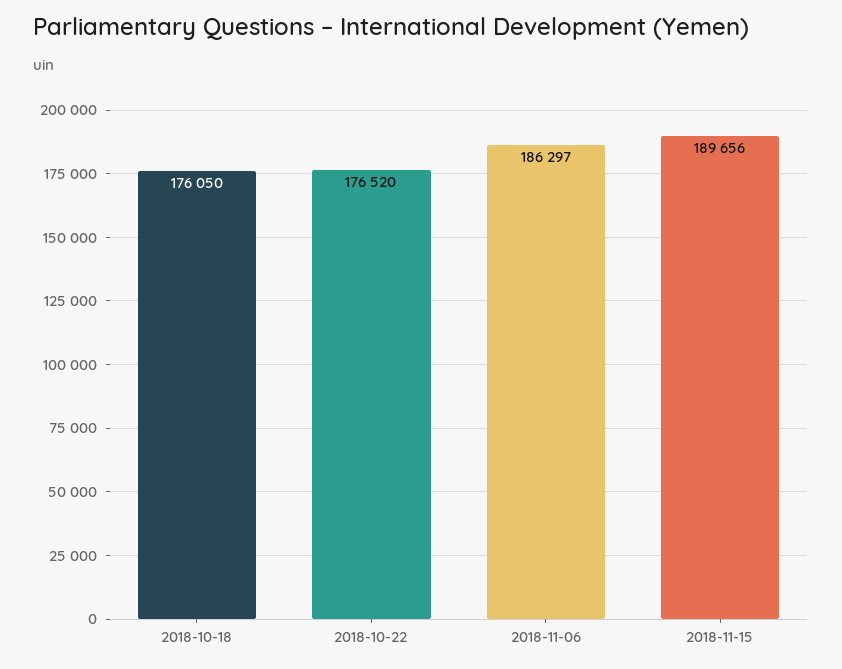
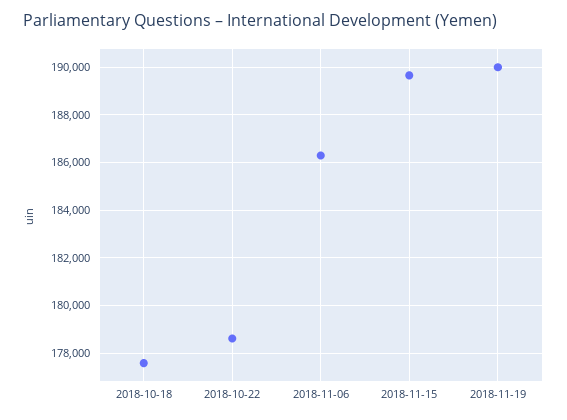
2018-10-18: 176050 -> 177500
2018-10-22: 176520 -> 178500
2018-11-19: none -> 190000

